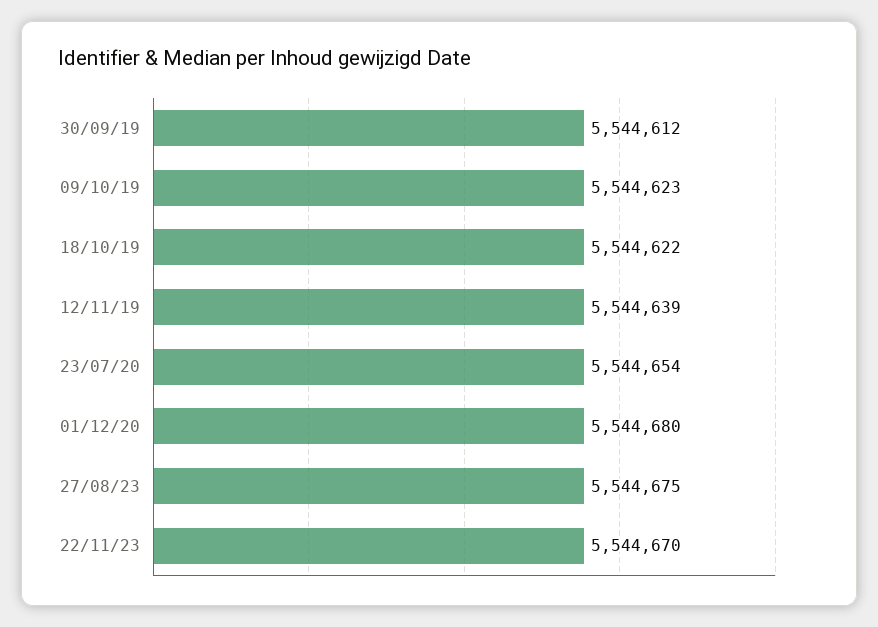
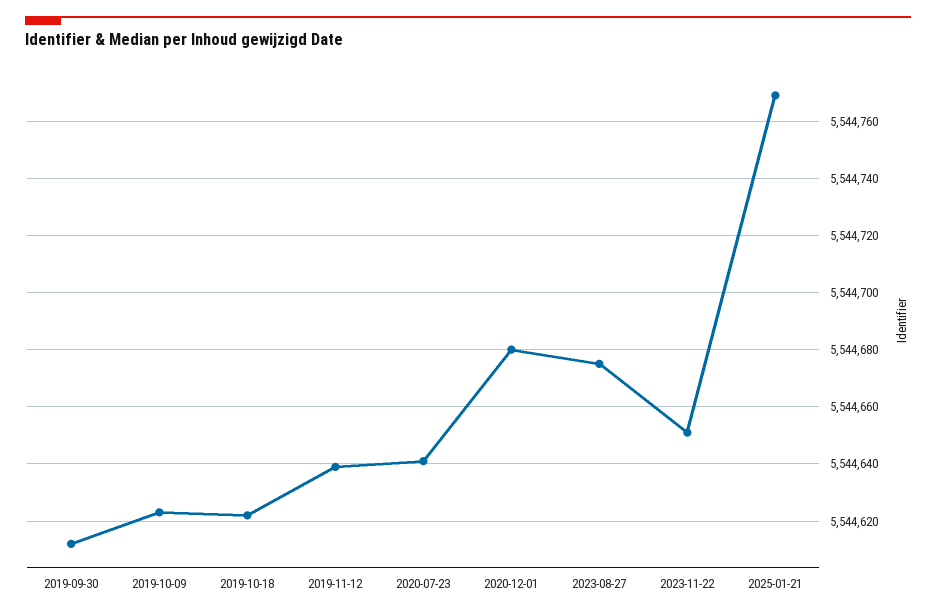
23/07/20: 5544654 -> 5544640
22/11/23: 5544670 -> 5544650
2025-01-21: none -> 5544770

